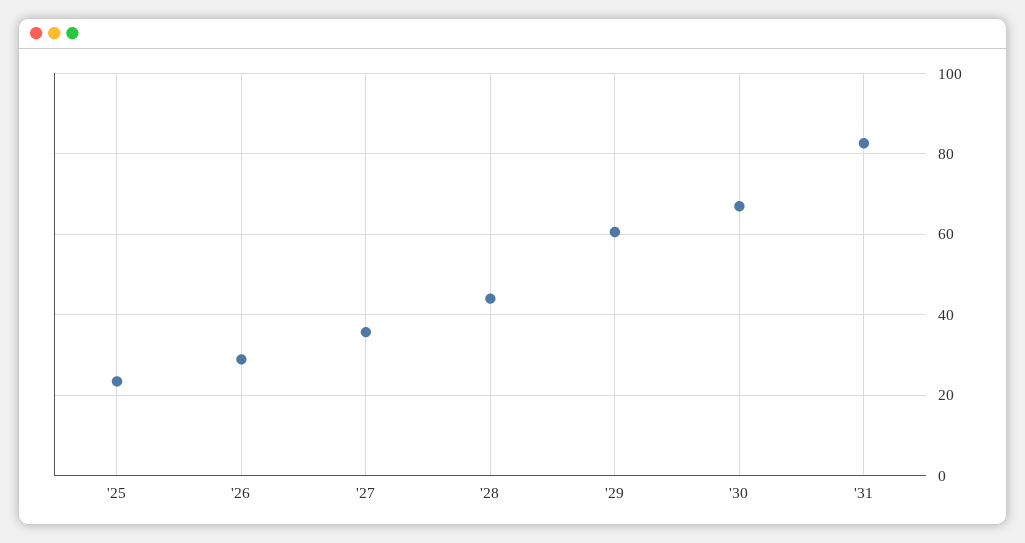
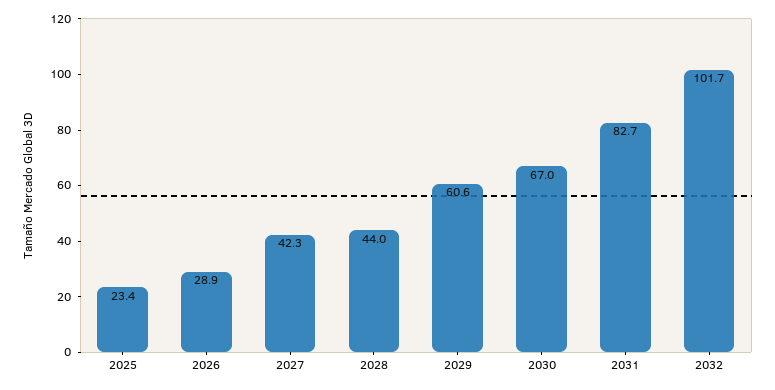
'27: 36 -> 42.3
2032: none -> 101.7

